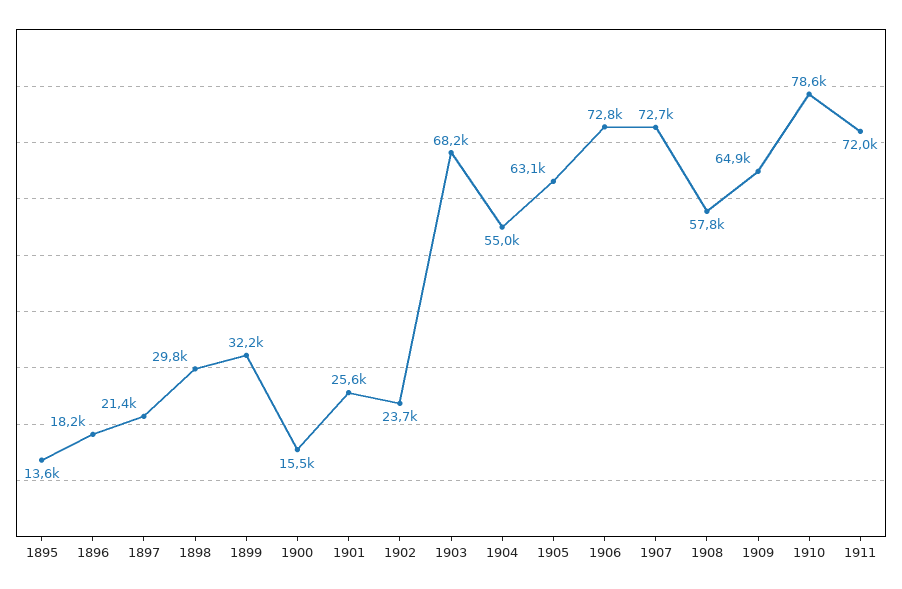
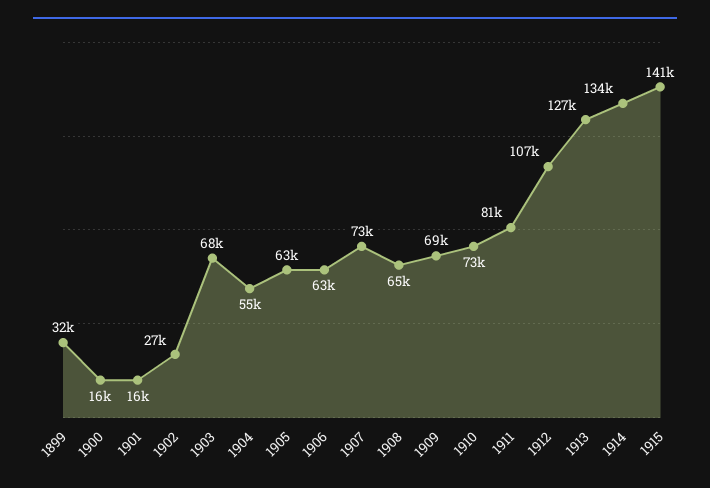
1895: 13600 -> none
1896: 18200 -> none
1897: 21400 -> none
1898: 29800 -> none
1901: 25600 -> 16000
1902: 23700 -> 27000
1906: 72800 -> 63000
1908: 57800 -> 65000
1909: 64900 -> 69000
1910: 78600 -> 73000
1911: 72000 -> 81000
1912: none -> 107000
1913: none -> 127000
1914: none -> 134000
1915: none -> 141000

